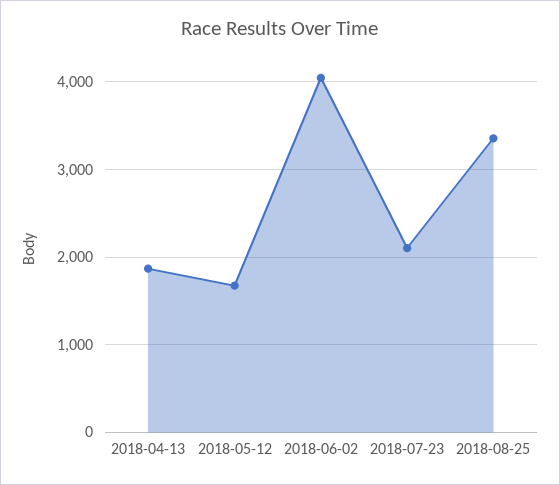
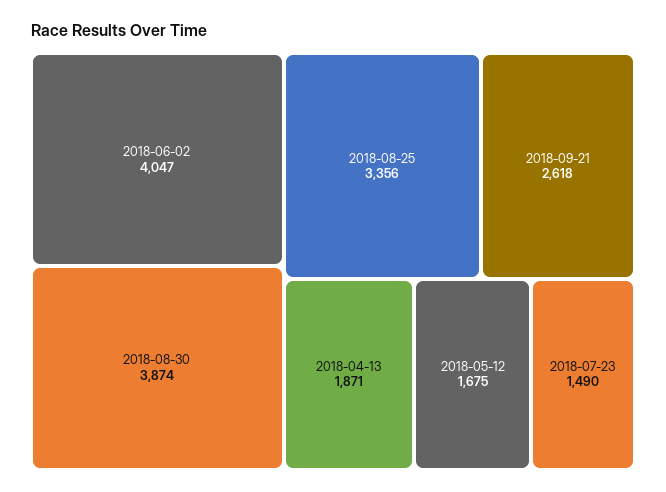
2018-07-23: 2100 -> 1490
2018-08-30: none -> 3874
2018-09-21: none -> 2618

